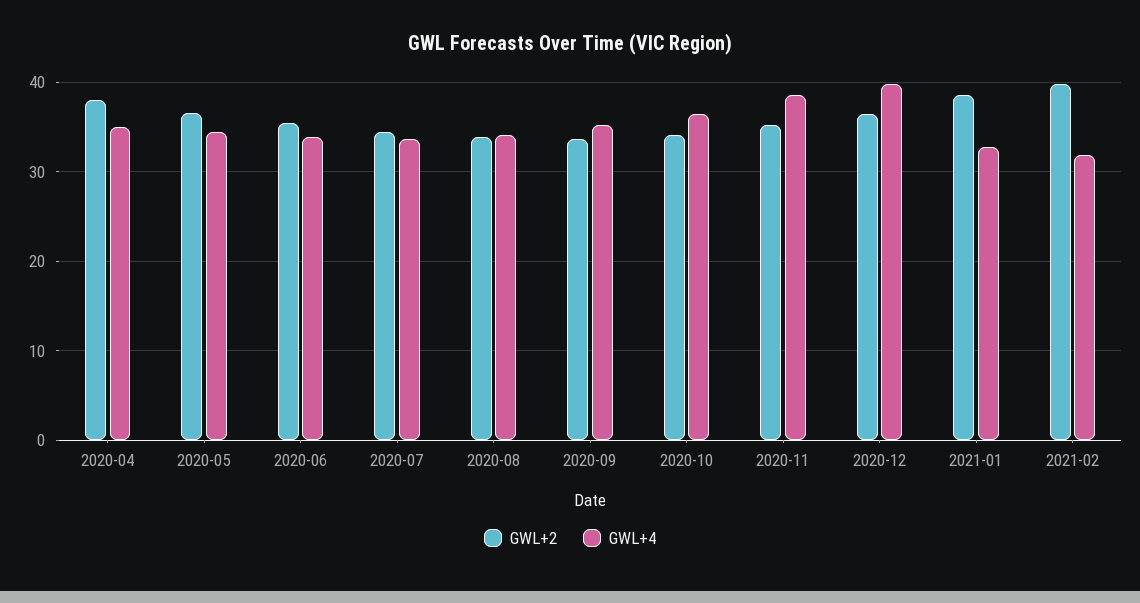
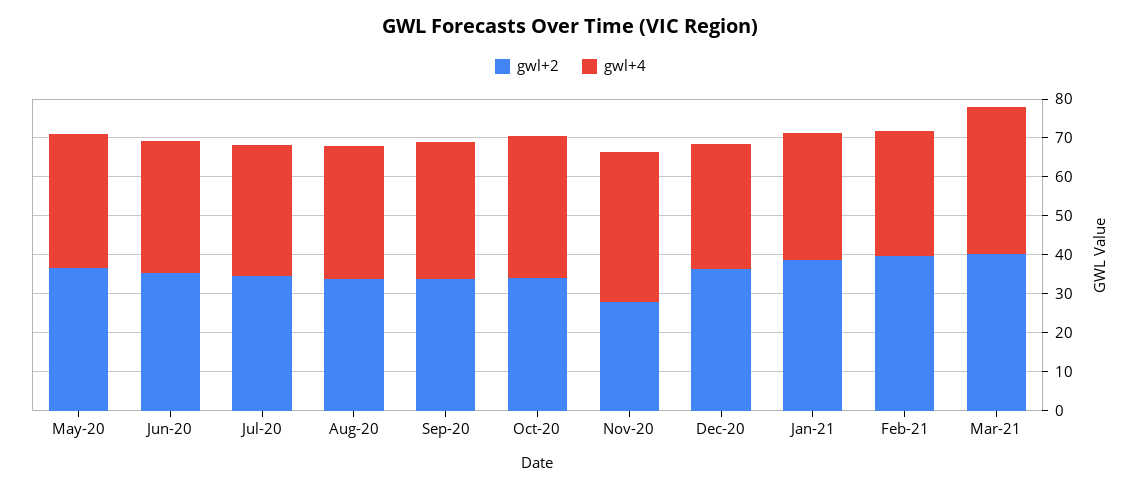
GWL+2, 2020-04: 38 -> none
GWL+4, 2020-04: 35 -> none
GWL+2, 2020-11: 35 -> 27.5
GWL+4, 2020-12: 40 -> 32.5
GWL+2, Mar-21: none -> 40
GWL+4, Mar-21: none -> 37.5

